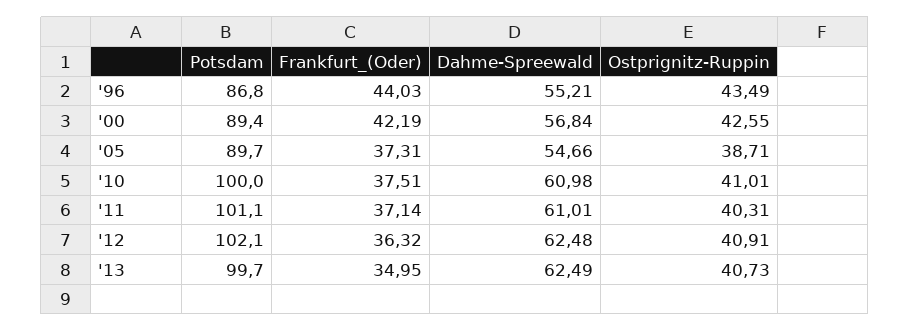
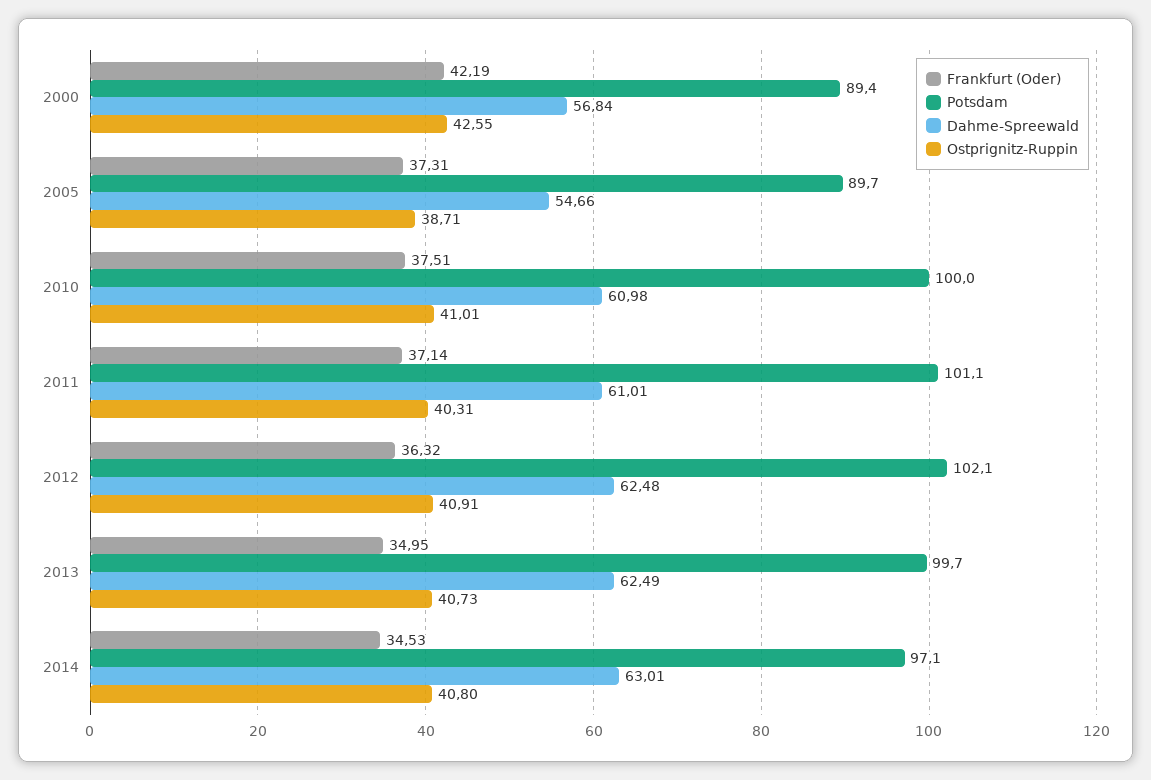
Potsdam, '96: 86.8 -> none
Frankfurt_(Oder), '96: 44.03 -> none
Dahme-Spreewald, '96: 55.21 -> none
Ostprignitz-Ruppin, '96: 43.49 -> none
Frankfurt_(Oder), 2014: none -> 34.53
Potsdam, 2014: none -> 97.1
Dahme-Spreewald, 2014: none -> 63.01
Ostprignitz-Ruppin, 2014: none -> 40.8

